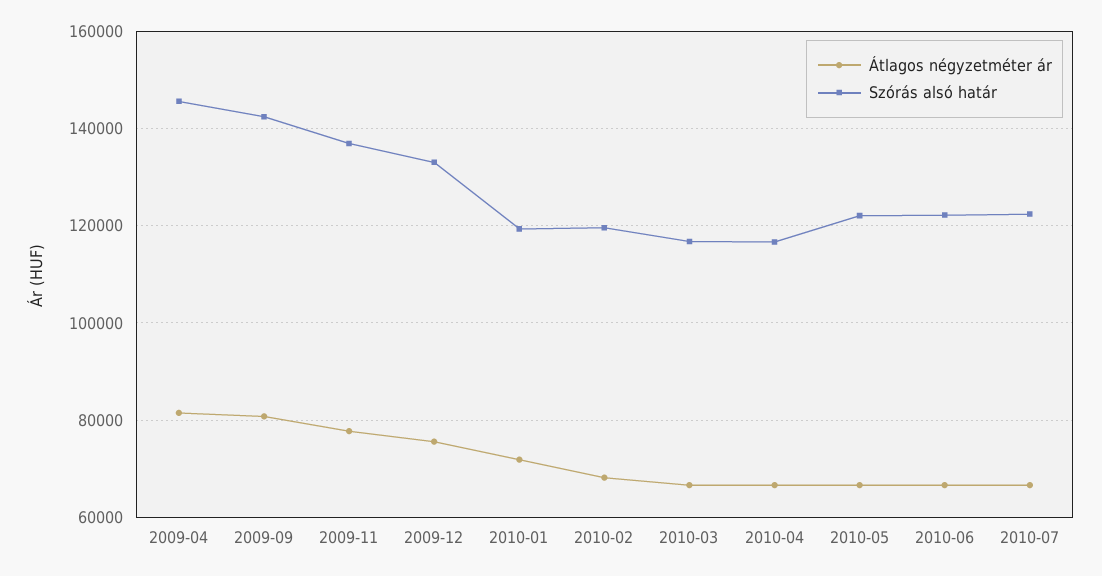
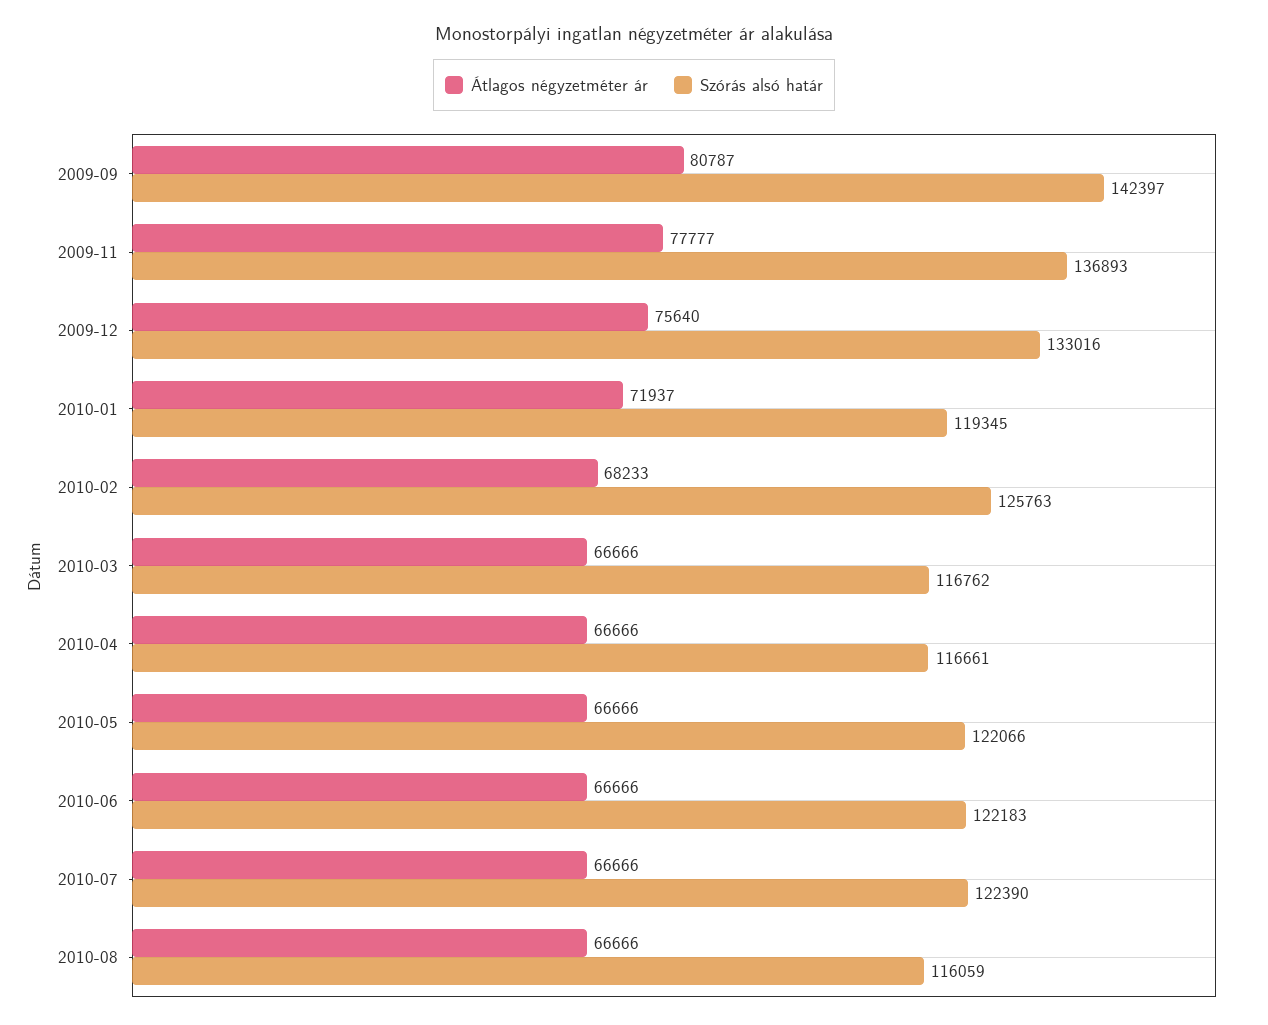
Átlagos négyzetméter ár, 2009-04: 82000 -> none
Szórás alsó határ, 2009-04: 146000 -> none
Szórás alsó határ, 2010-02: 120000 -> 125763
Átlagos négyzetméter ár, 2010-08: none -> 66666
Szórás alsó határ, 2010-08: none -> 116059

